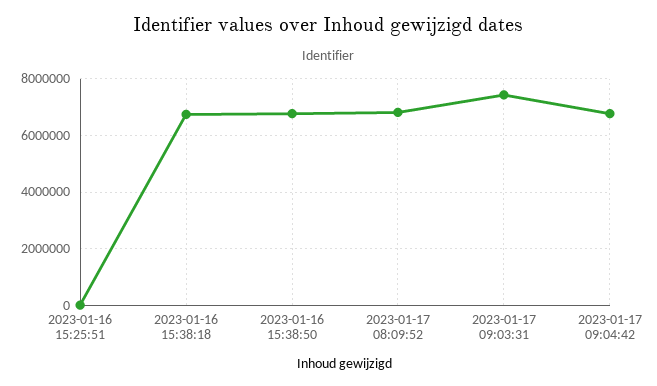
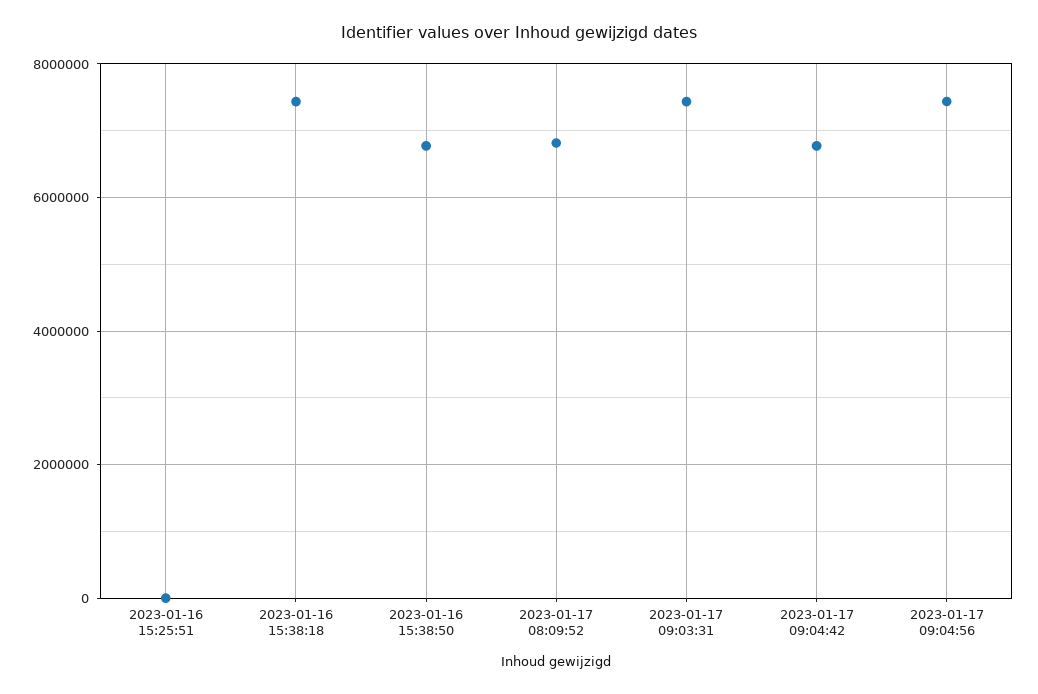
2023-01-16 15:38:18: 6750000 -> 7400000
2023-01-17 09:04:56: none -> 7400000

